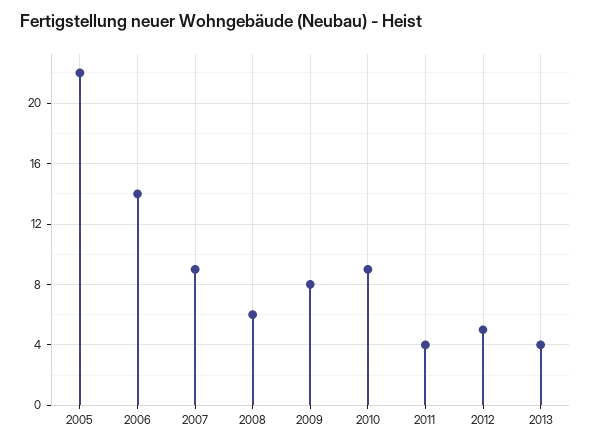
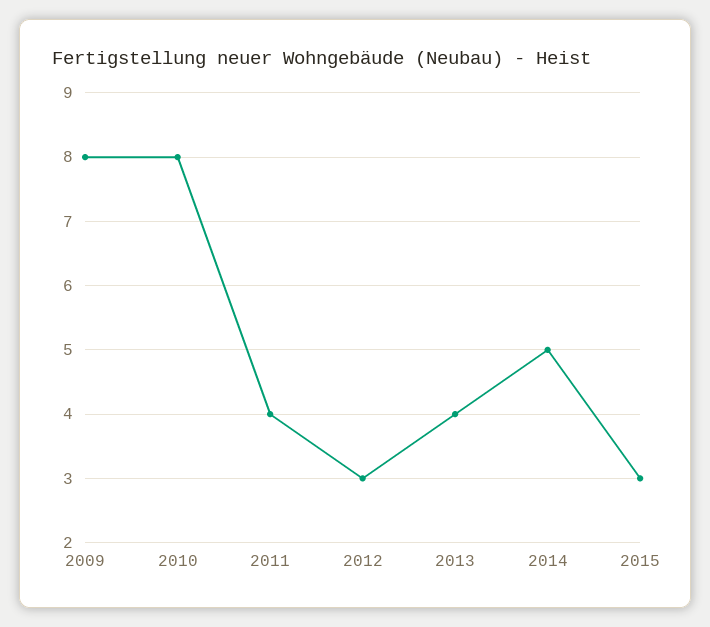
2005: 22 -> none
2006: 14 -> none
2007: 9 -> none
2008: 6 -> none
2010: 9 -> 8
2012: 5 -> 3
2014: none -> 5
2015: none -> 3

